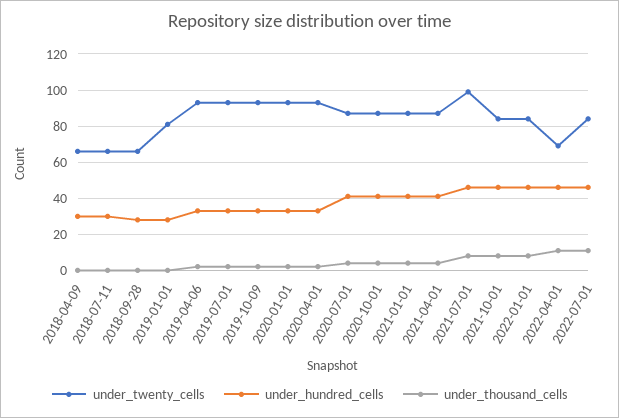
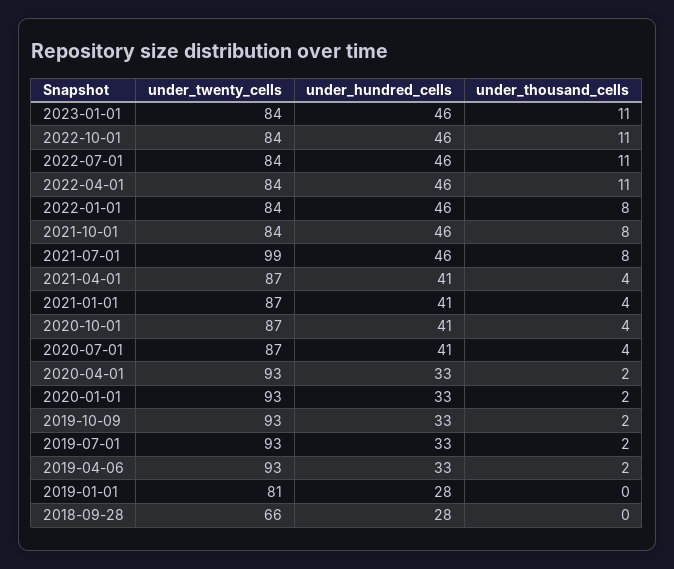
under_twenty_cells, 2018-04-09: 65 -> none
under_hundred_cells, 2018-04-09: 30 -> none
under_thousand_cells, 2018-04-09: 0 -> none
under_twenty_cells, 2018-07-11: 65 -> none
under_hundred_cells, 2018-07-11: 30 -> none
under_thousand_cells, 2018-07-11: 0 -> none
under_twenty_cells, 2022-04-01: 70 -> 84
under_twenty_cells, 2023-01-01: none -> 84
under_hundred_cells, 2023-01-01: none -> 46
under_thousand_cells, 2023-01-01: none -> 11
under_twenty_cells, 2022-10-01: none -> 84
under_hundred_cells, 2022-10-01: none -> 46
under_thousand_cells, 2022-10-01: none -> 11

